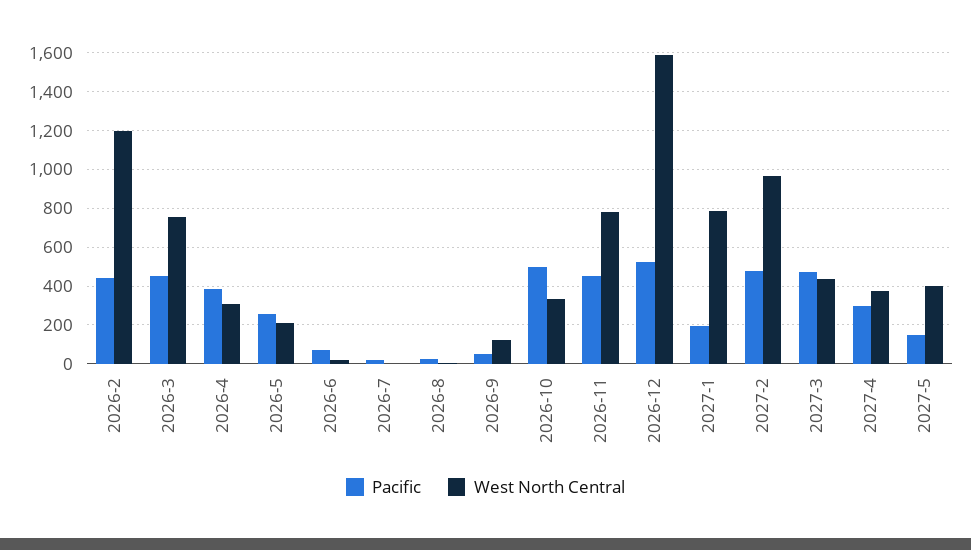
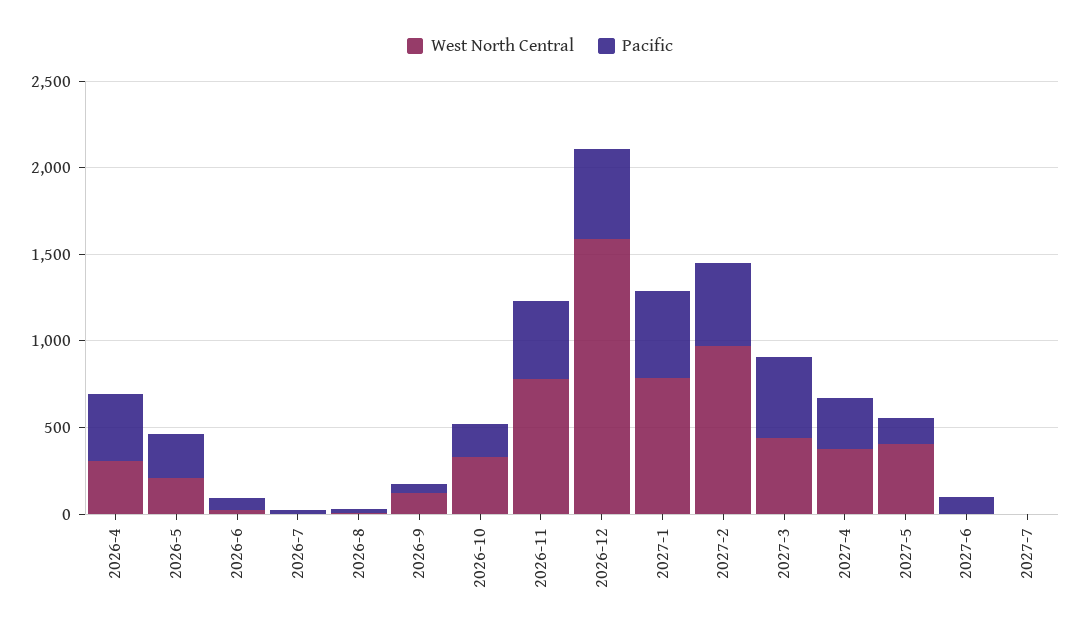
Pacific, 2026-2: 450 -> none
West North Central, 2026-2: 1200 -> none
Pacific, 2026-3: 450 -> none
West North Central, 2026-3: 750 -> none
Pacific, 2026-10: 500 -> 200
Pacific, 2027-1: 200 -> 500
West North Central, 2027-6: none -> 0
Pacific, 2027-6: none -> 100
West North Central, 2027-7: none -> 0
Pacific, 2027-7: none -> 0

